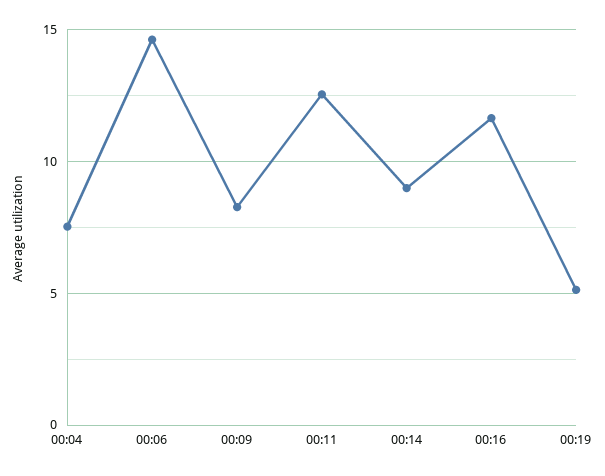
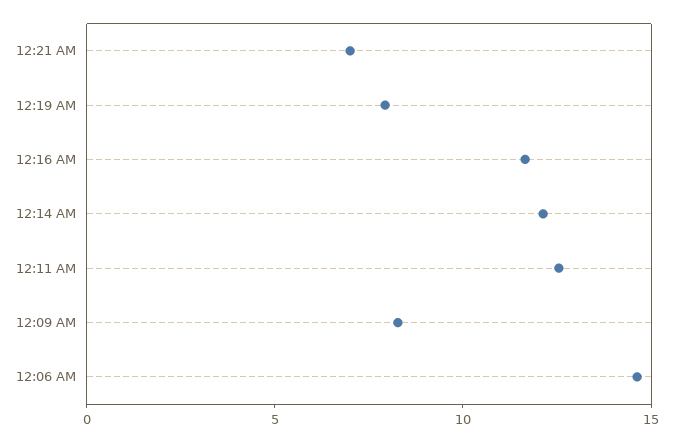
00:04: 7.5 -> none
00:14: 9 -> 12
00:19: 5 -> 8
12:21 AM: none -> 7

